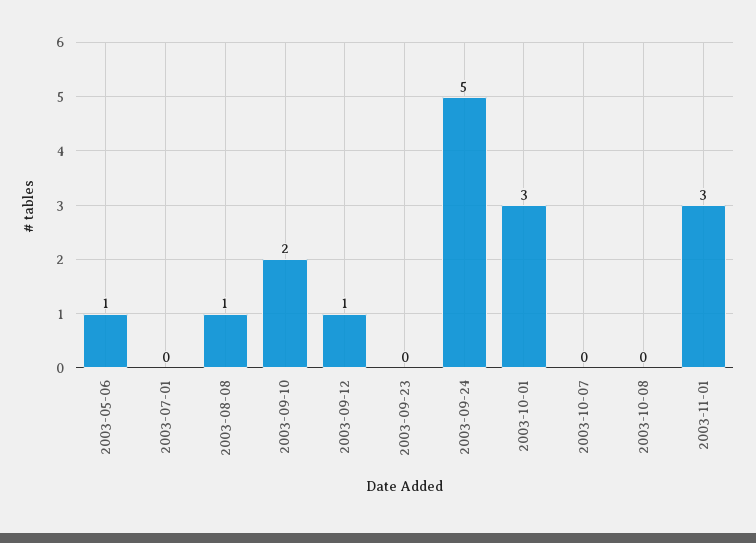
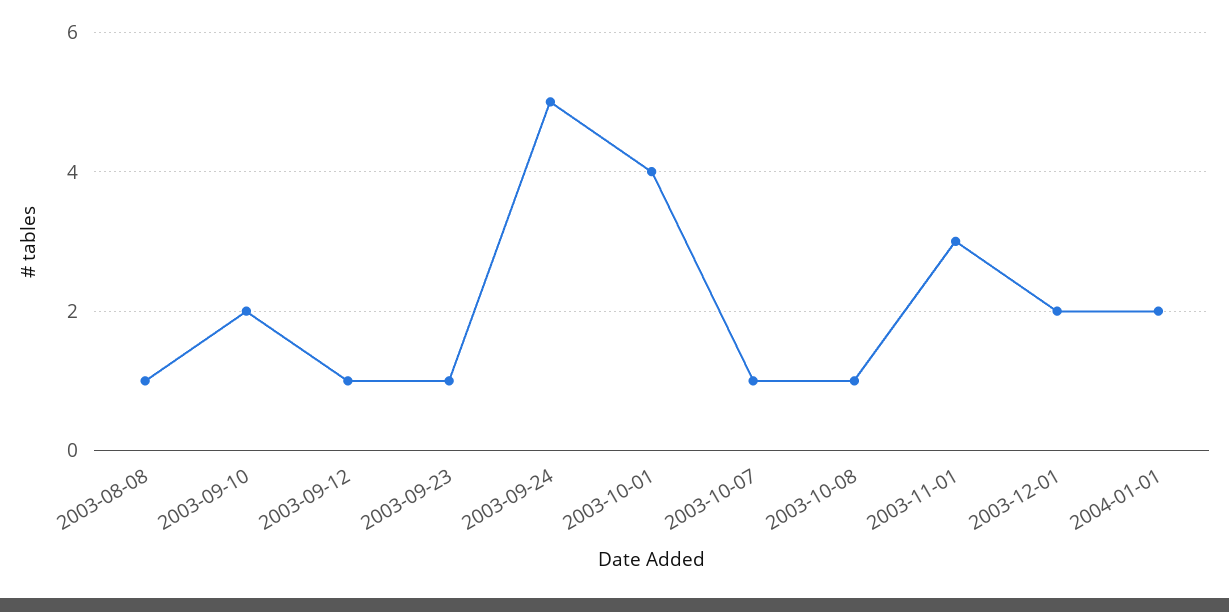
2003-05-06: 1 -> none
2003-07-01: 0 -> none
2003-09-23: 0 -> 1
2003-10-01: 3 -> 4
2003-10-07: 0 -> 1
2003-10-08: 0 -> 1
2003-12-01: none -> 2
2004-01-01: none -> 2

